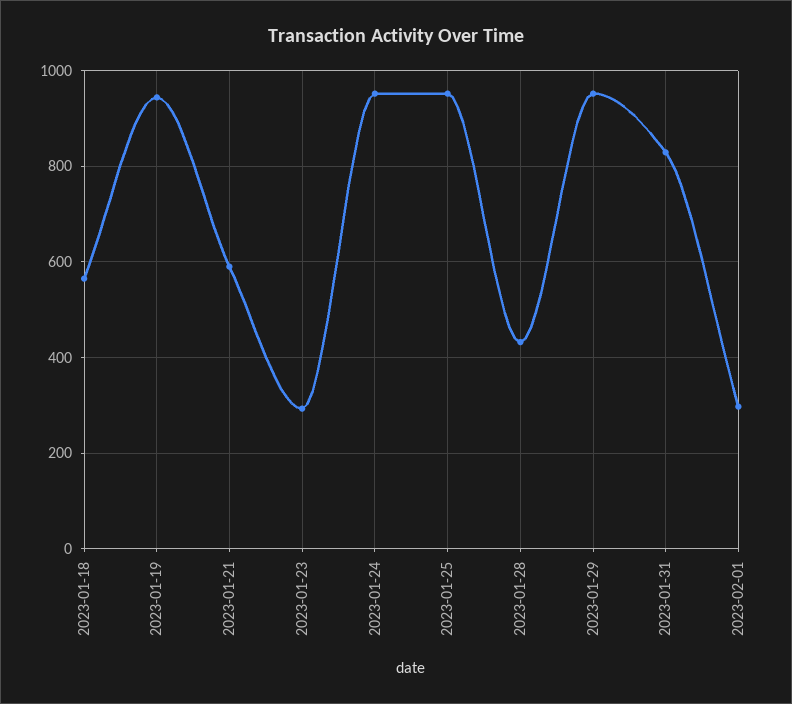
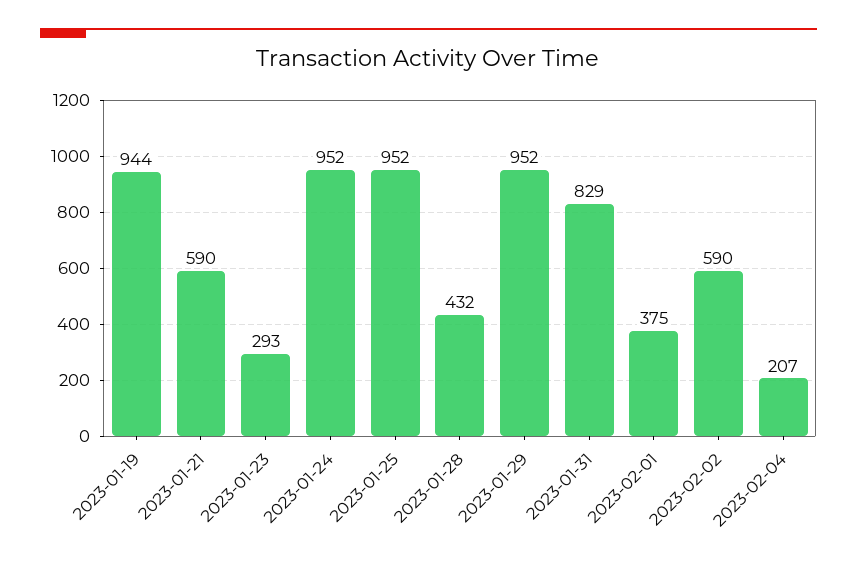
2023-01-18: 560 -> none
2023-02-01: 300 -> 375
2023-02-02: none -> 590
2023-02-04: none -> 207

